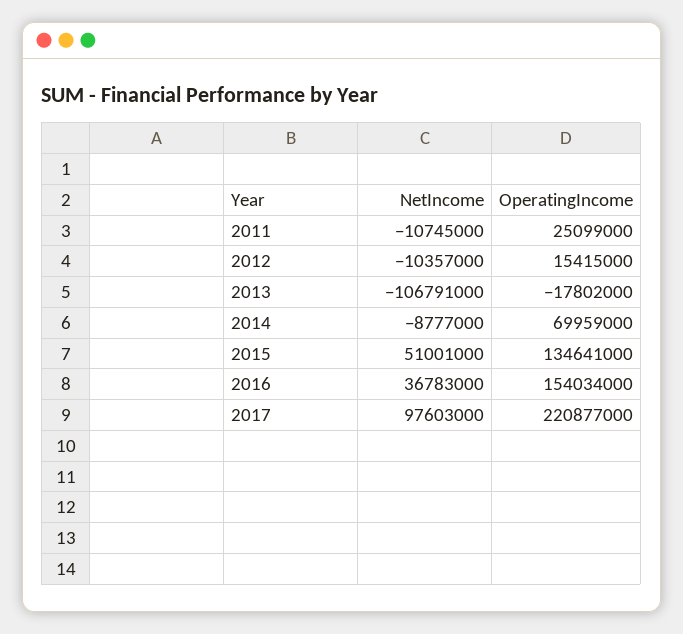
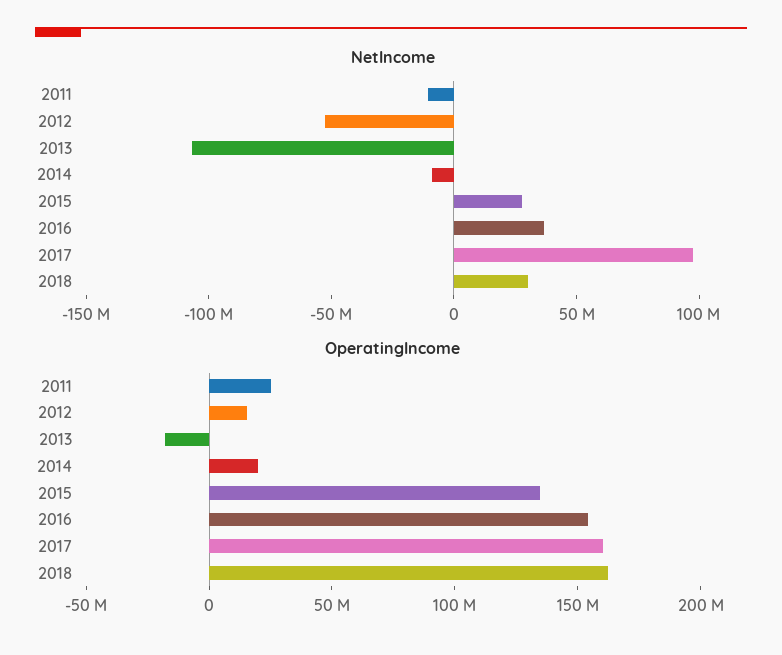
NetIncome, 2012: -10357000 -> -50000000
OperatingIncome, 2014: 69959000 -> 20000000
NetIncome, 2015: 51001000 -> 30000000
OperatingIncome, 2017: 220877000 -> 160000000
NetIncome, 2018: none -> 30000000
OperatingIncome, 2018: none -> 160000000

